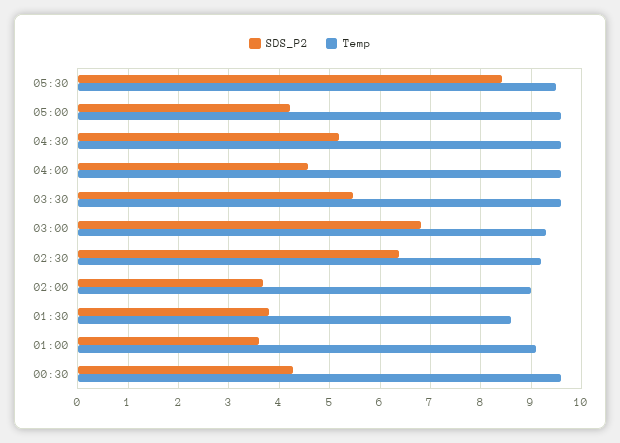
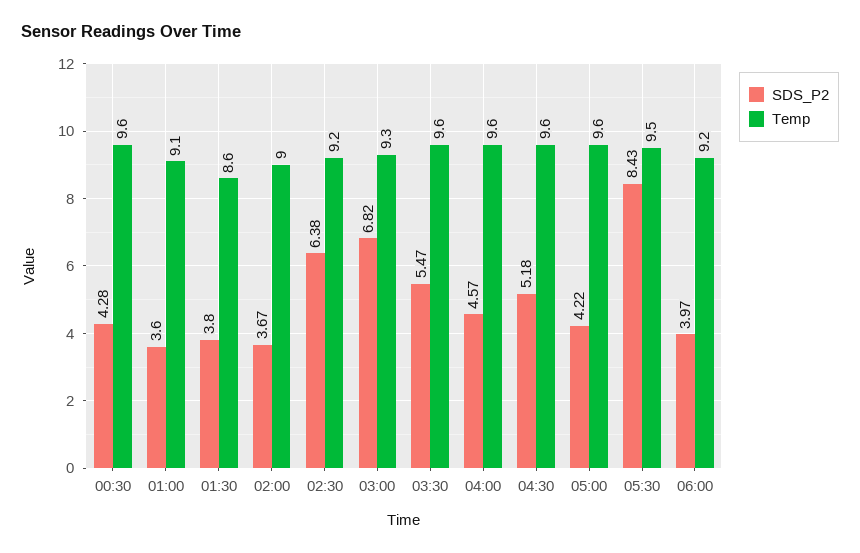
SDS_P2, 06:00: none -> 3.97
Temp, 06:00: none -> 9.2

